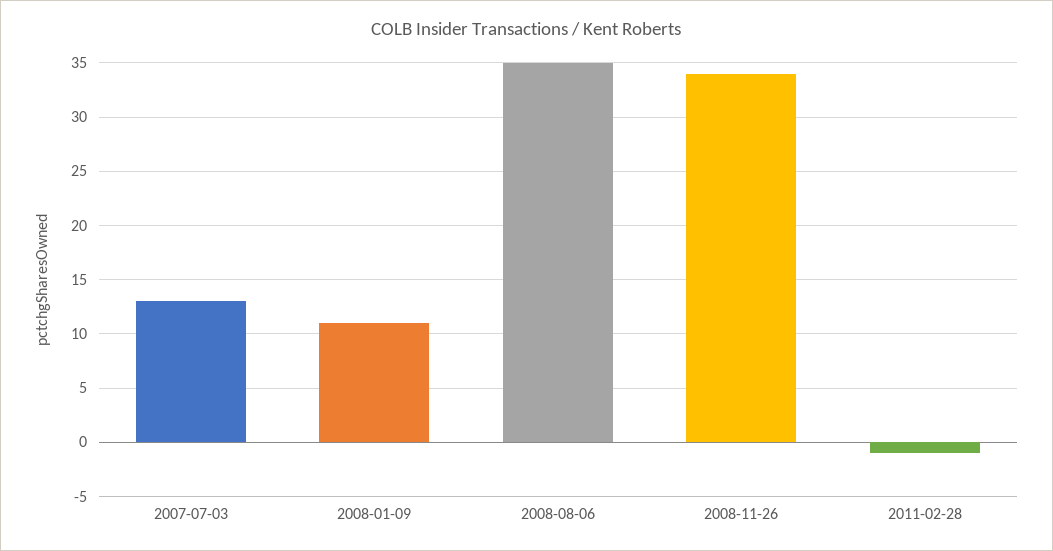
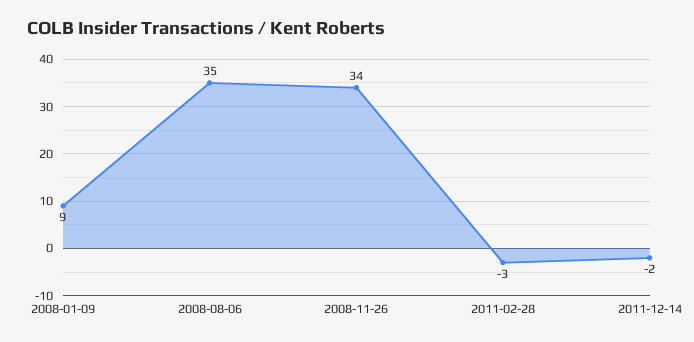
2007-07-03: 13 -> none
2008-01-09: 11 -> 9
2011-02-28: -1 -> -3
2011-12-14: none -> -2

